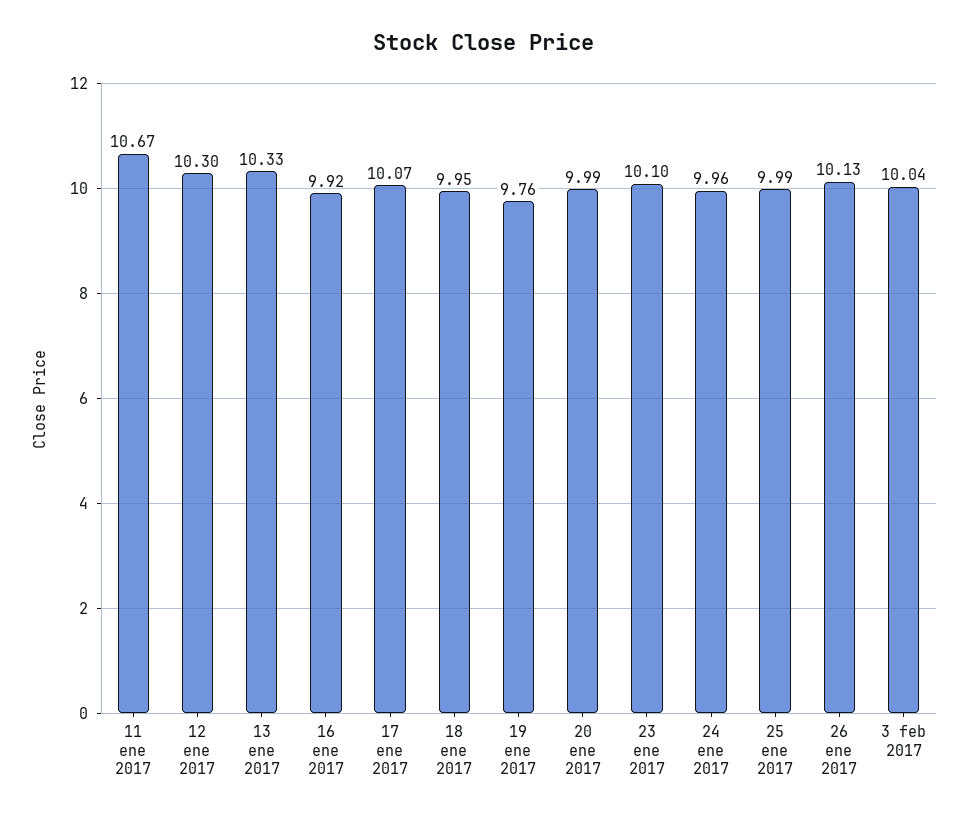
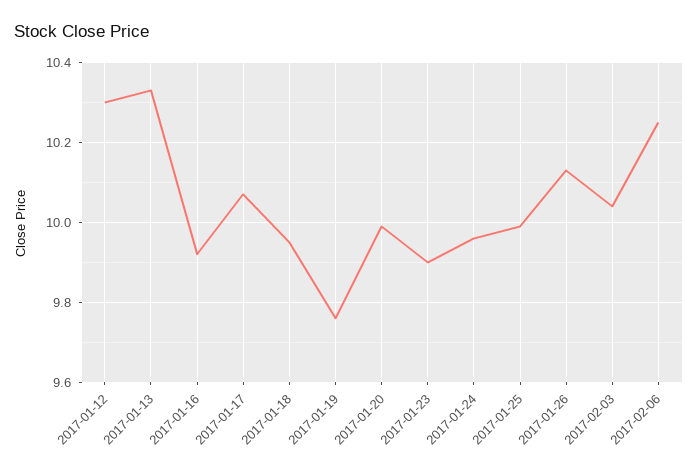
11 ene 2017: 10.67 -> none
23 ene 2017: 10.1 -> 9.9
2017-02-06: none -> 10.25

